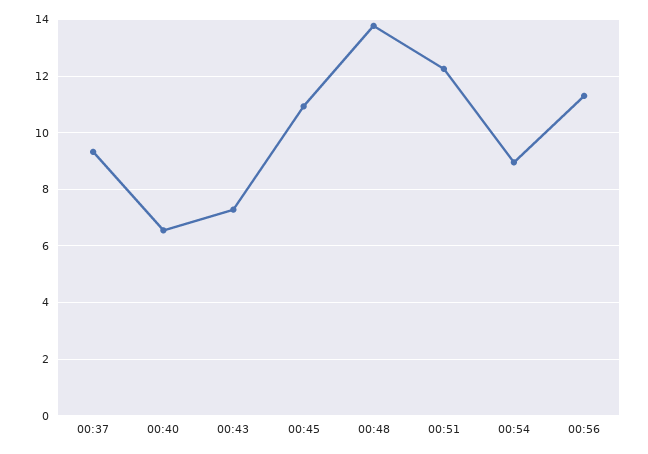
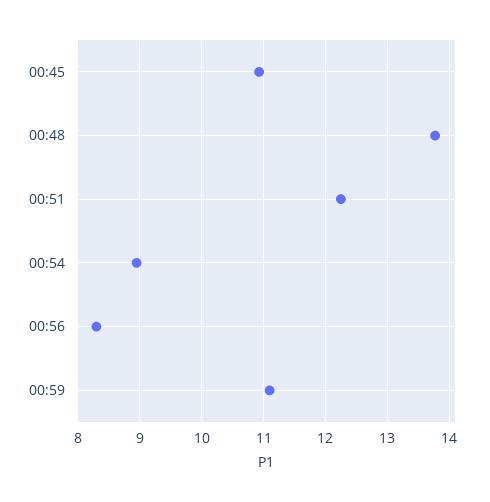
00:37: 9.25 -> none
00:40: 6.5 -> none
00:43: 7.25 -> none
00:56: 11.25 -> 8.3
00:59: none -> 11.1

